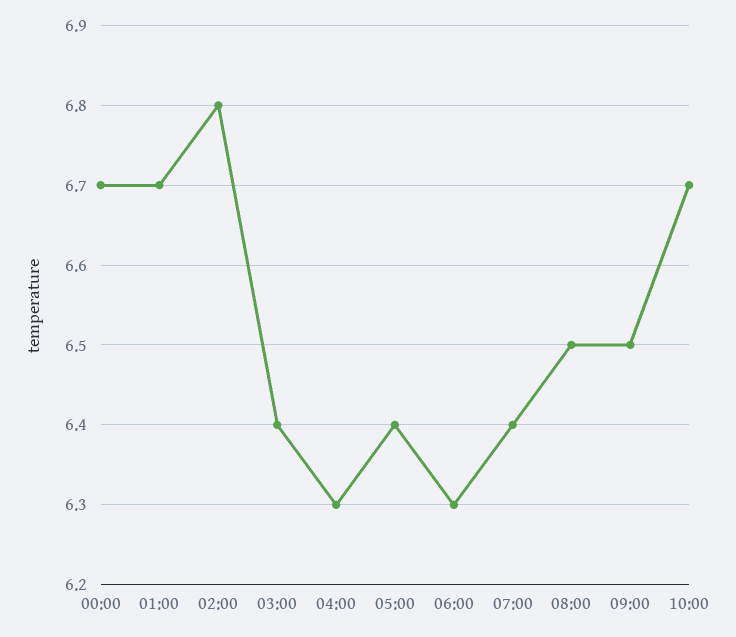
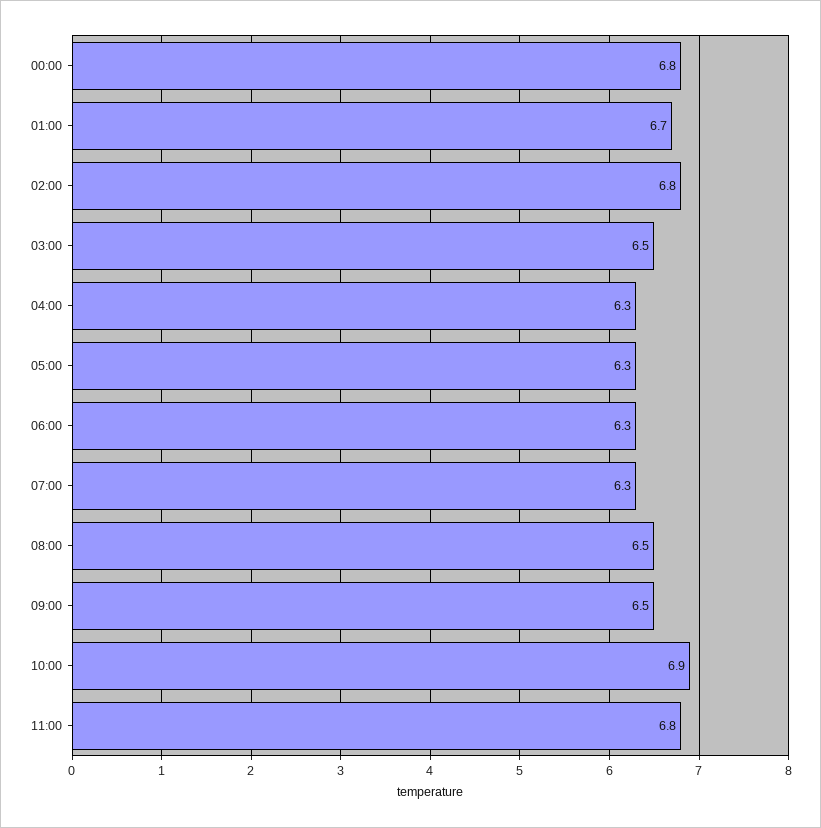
00:00: 6.7 -> 6.8
03:00: 6.4 -> 6.5
05:00: 6.4 -> 6.3
07:00: 6.4 -> 6.3
10:00: 6.7 -> 6.9
11:00: none -> 6.8

